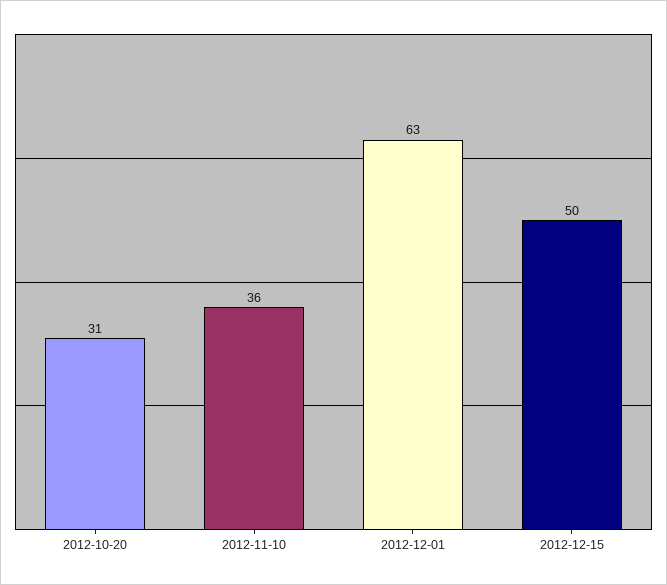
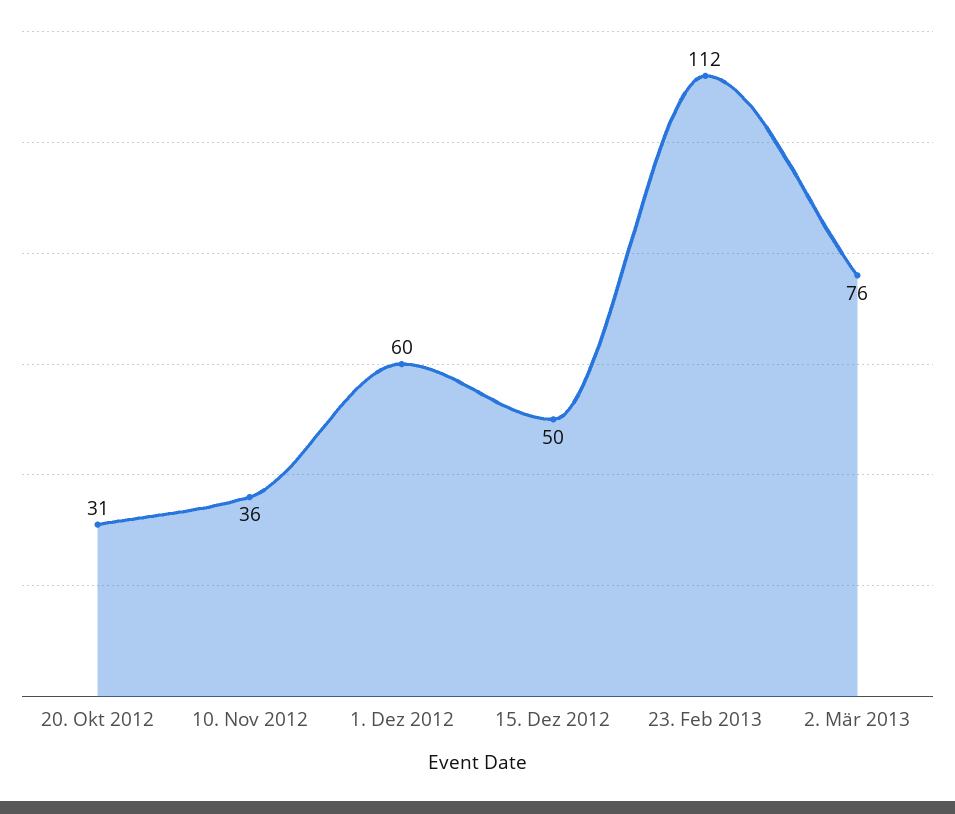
2012-12-01: 63 -> 60
23. Feb 2013: none -> 112
2. Mär 2013: none -> 76

